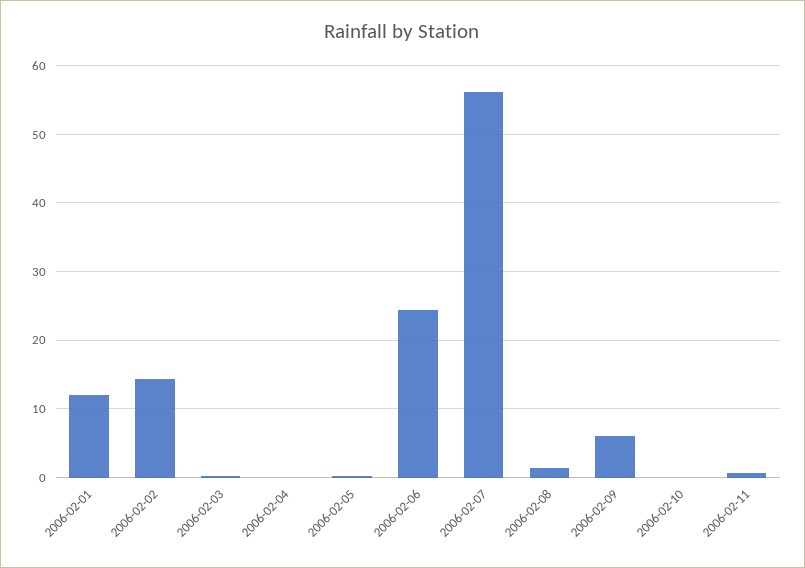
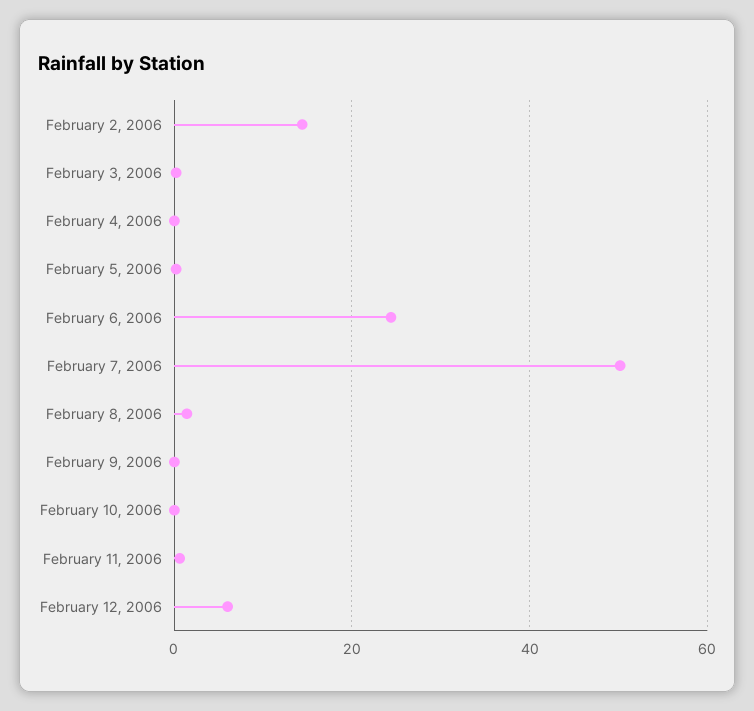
2006-02-01: 12 -> none
2006-02-07: 56 -> 50
2006-02-09: 6 -> 0
February 12, 2006: none -> 6

